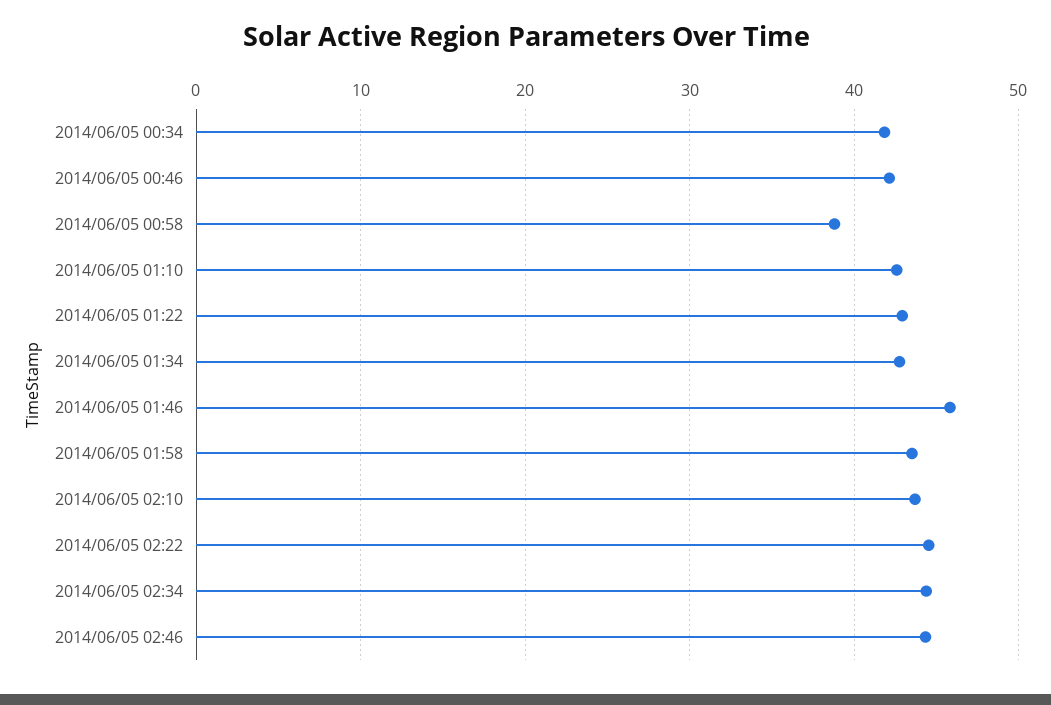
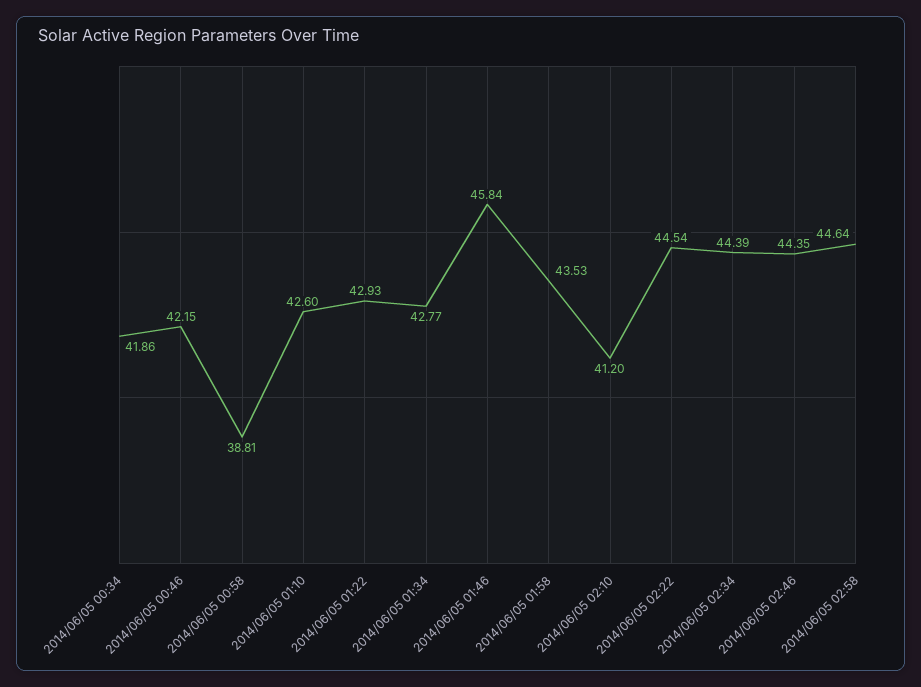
2014/06/05 02:10: 44 -> 41.2
2014/06/05 02:58: none -> 44.64

